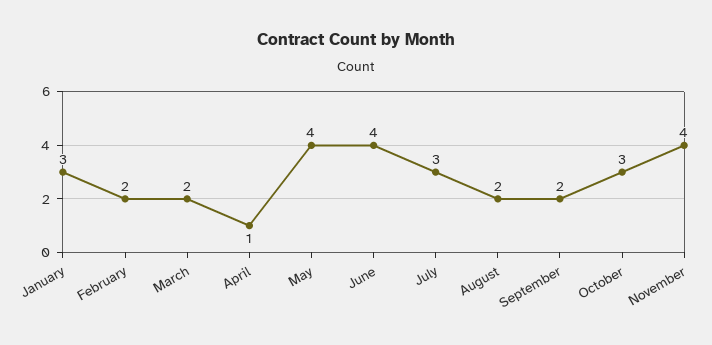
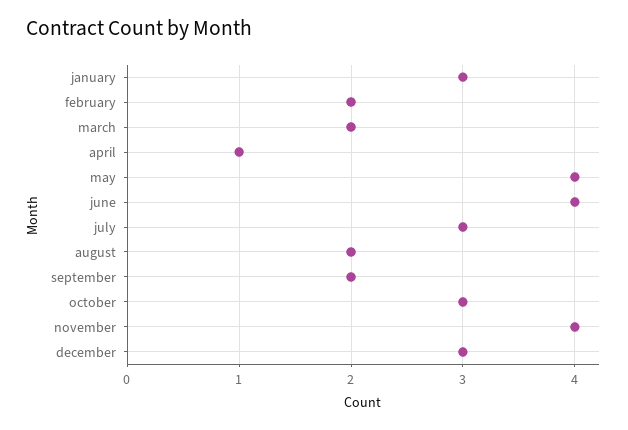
december: none -> 3

